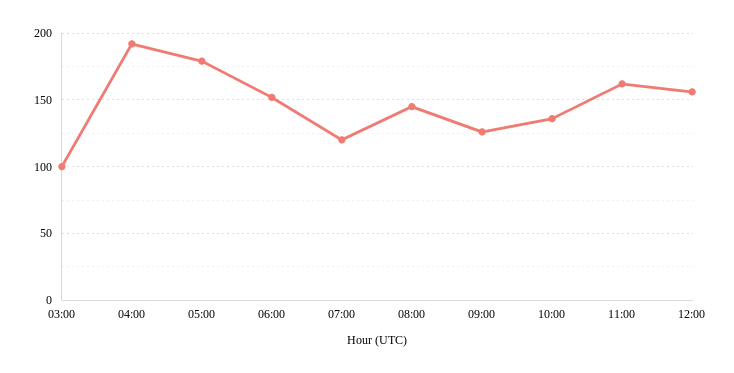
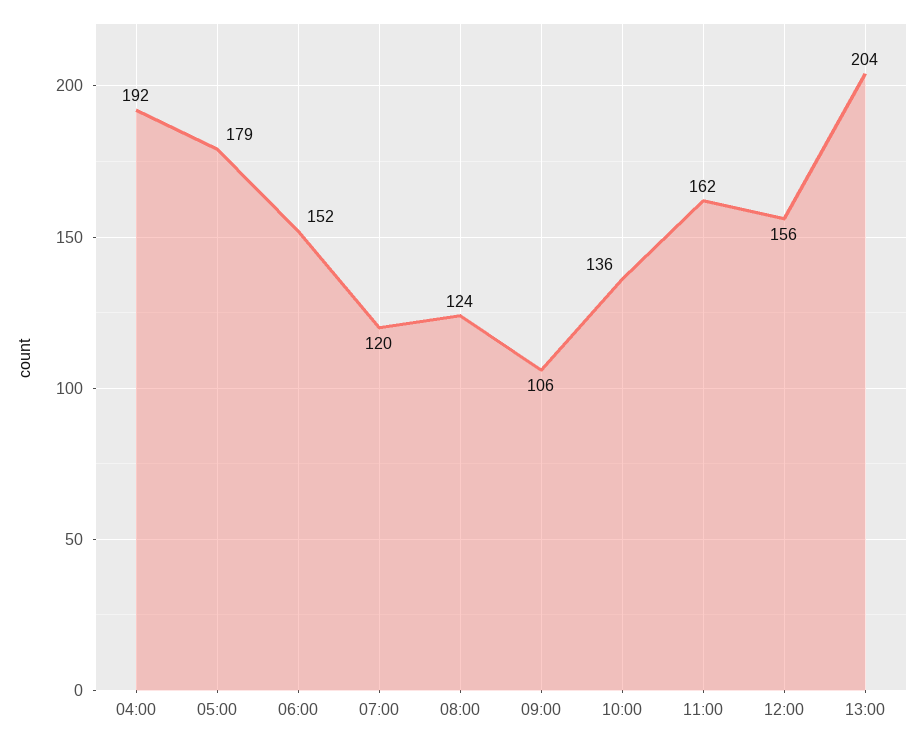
03:00: 100 -> none
08:00: 145 -> 124
09:00: 125 -> 106
13:00: none -> 204

